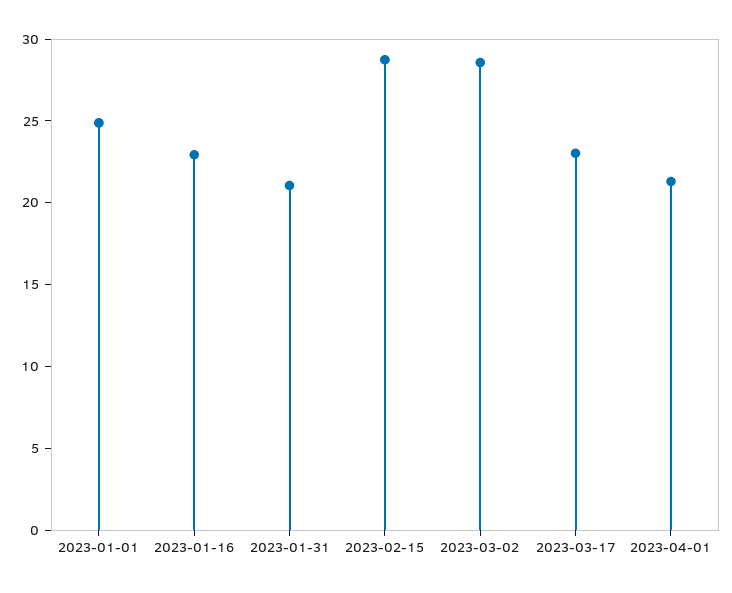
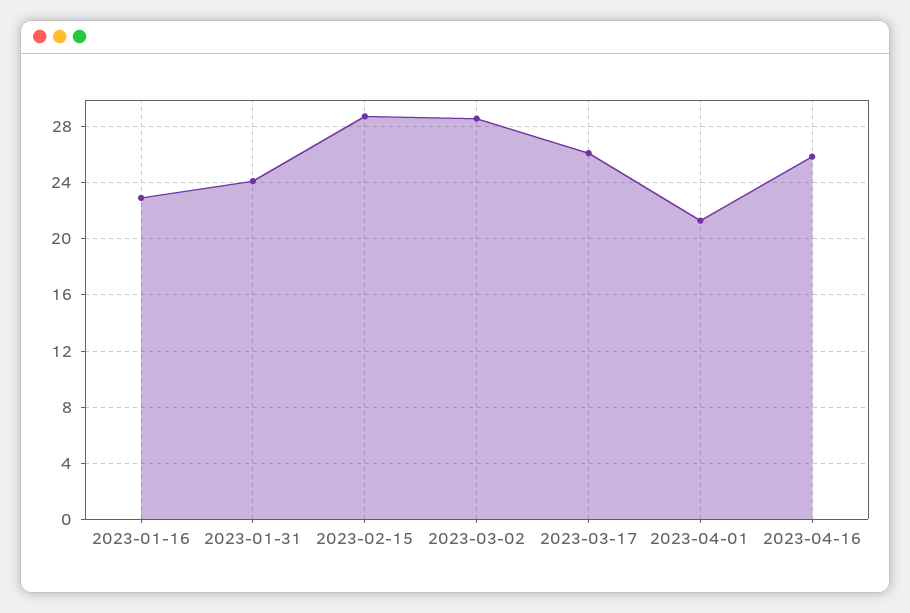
2023-01-01: 25 -> none
2023-01-31: 21 -> 24
2023-03-17: 23 -> 26
2023-04-16: none -> 26

